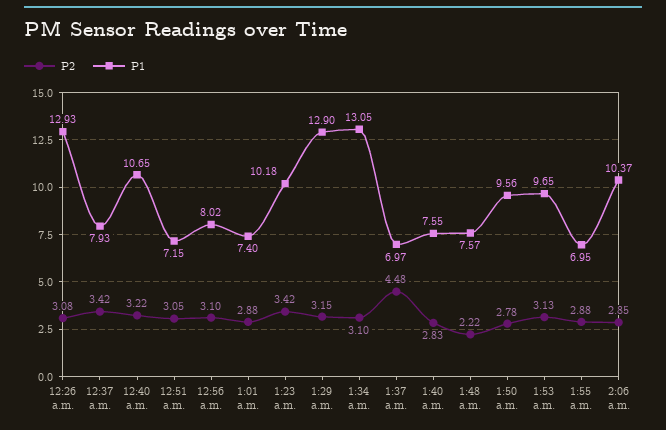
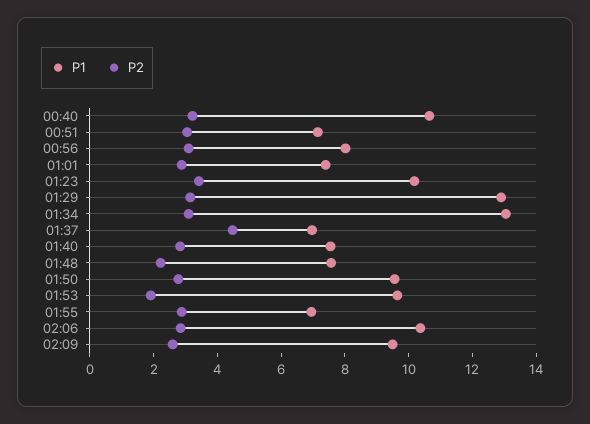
P2, 12:26 a.m.: 3.08 -> none
P1, 12:26 a.m.: 12.93 -> none
P2, 12:37 a.m.: 3.42 -> none
P1, 12:37 a.m.: 7.93 -> none
P2, 1:53 a.m.: 3.13 -> 2
P1, 02:09: none -> 9.5
P2, 02:09: none -> 2.5

